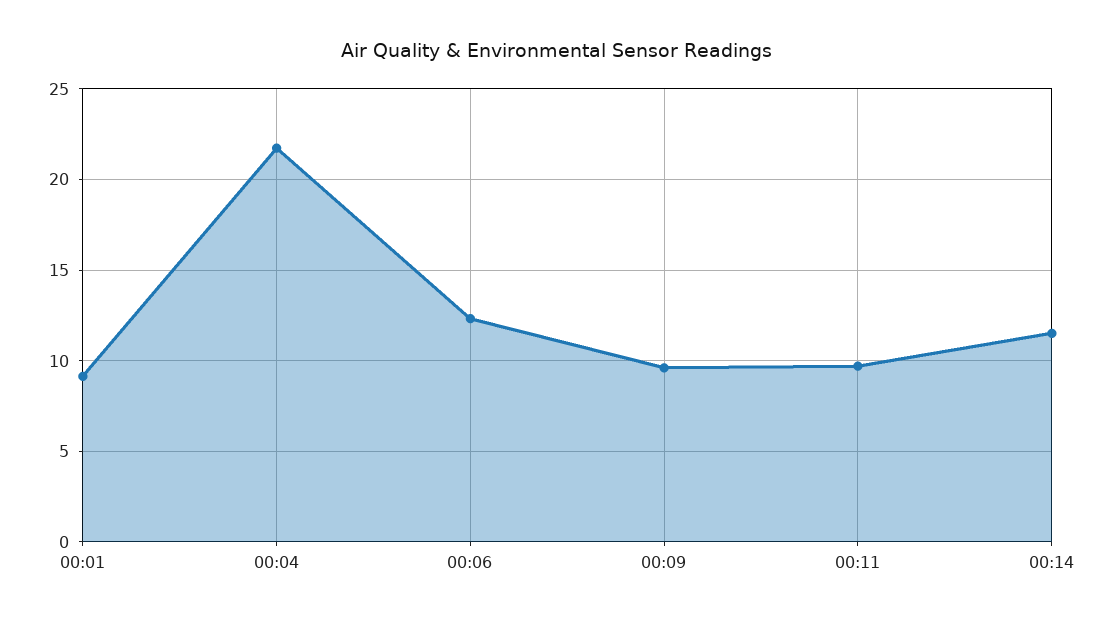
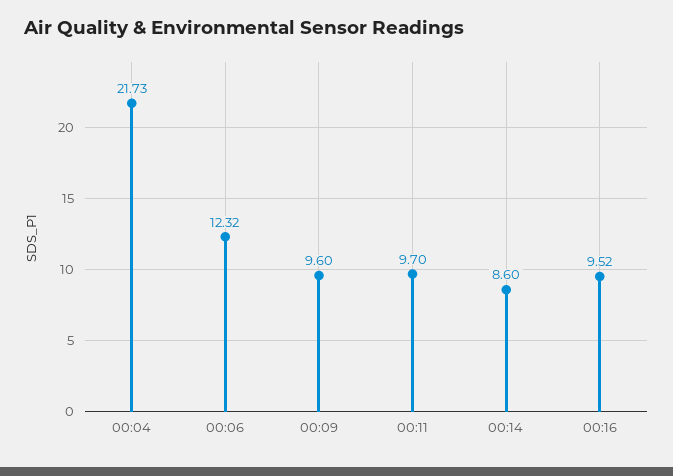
00:01: 9 -> none
00:14: 11.5 -> 8.6
00:16: none -> 9.52

